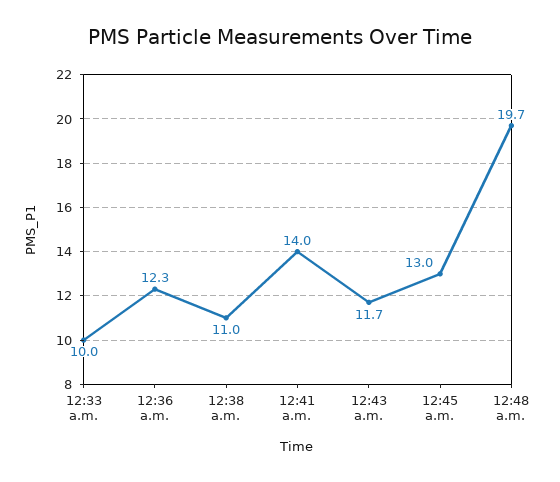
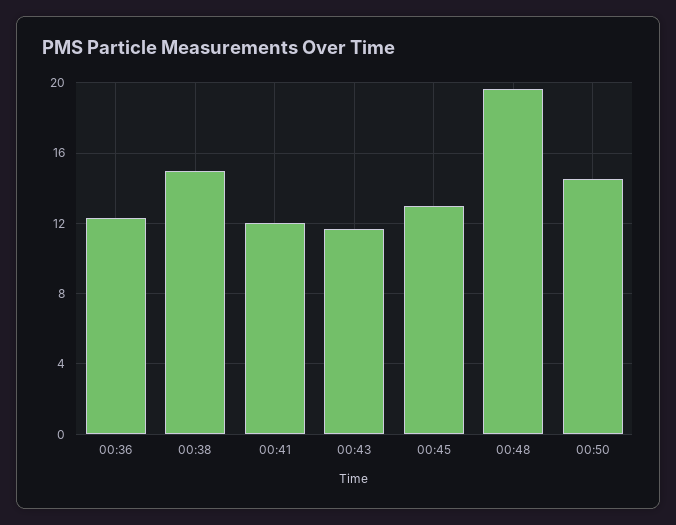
12:33 a.m.: 10 -> none
12:38 a.m.: 11 -> 15
12:41 a.m.: 14 -> 12
00:50: none -> 14.5

